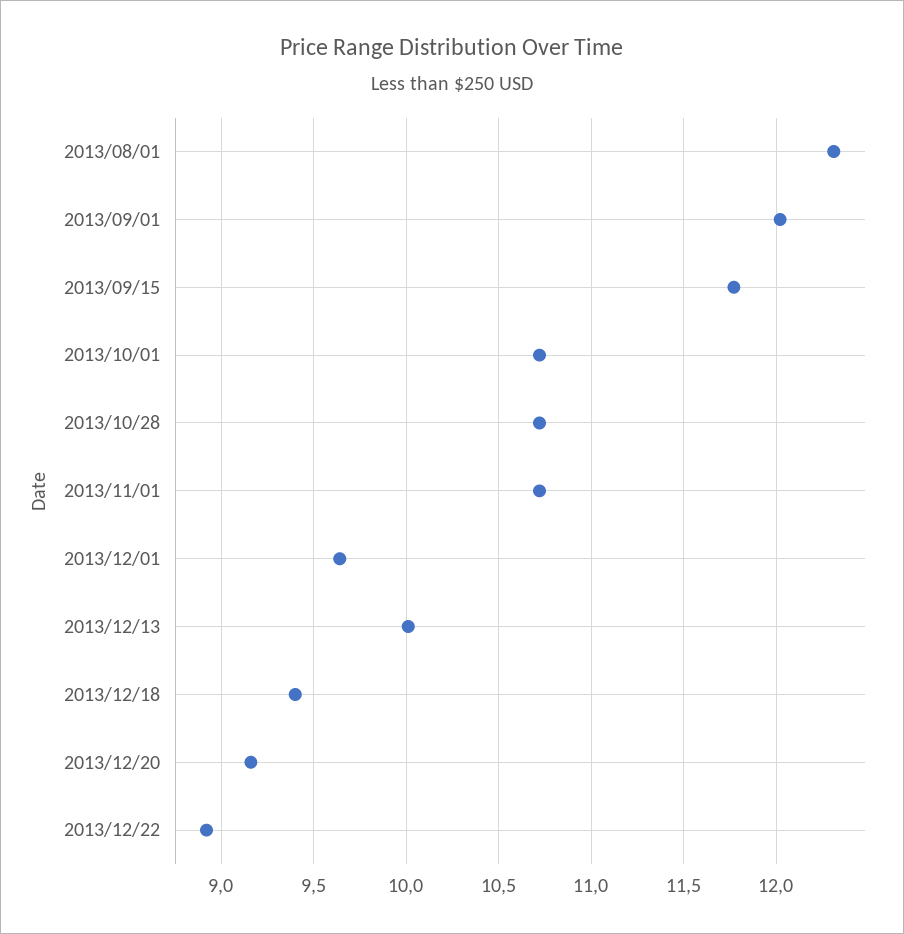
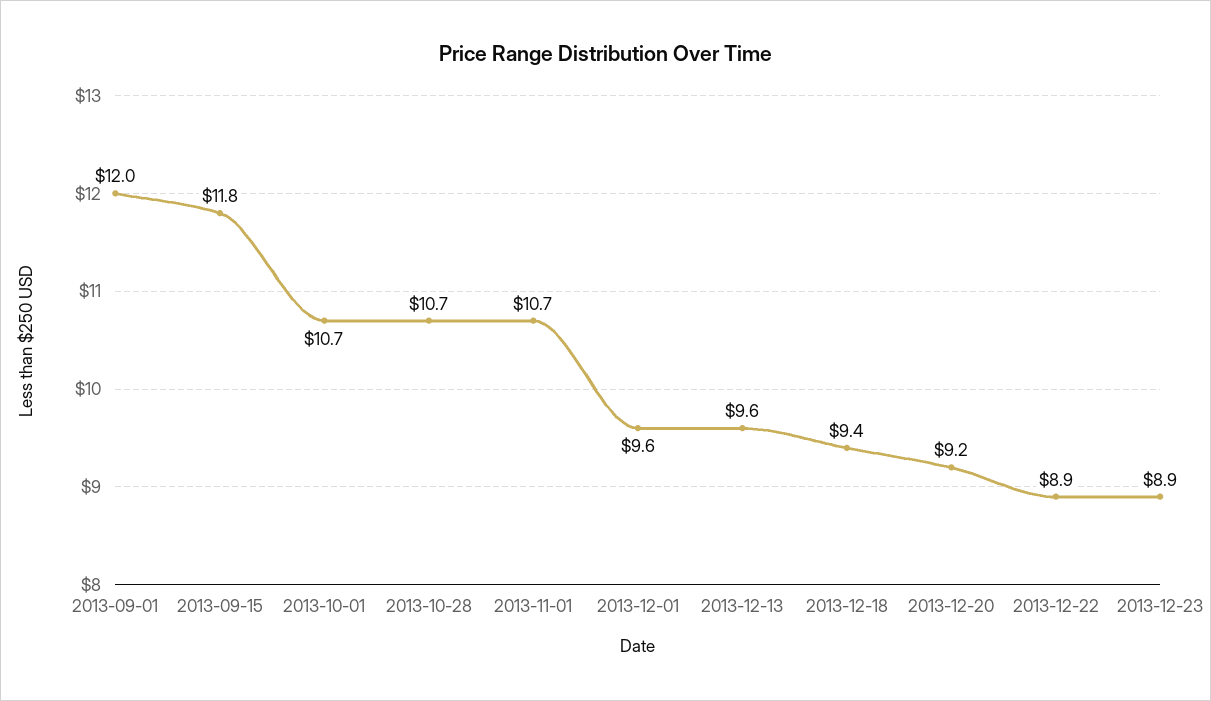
2013/08/01: 12.3 -> none
2013/12/13: 10 -> 9.6
2013-12-23: none -> 8.9

